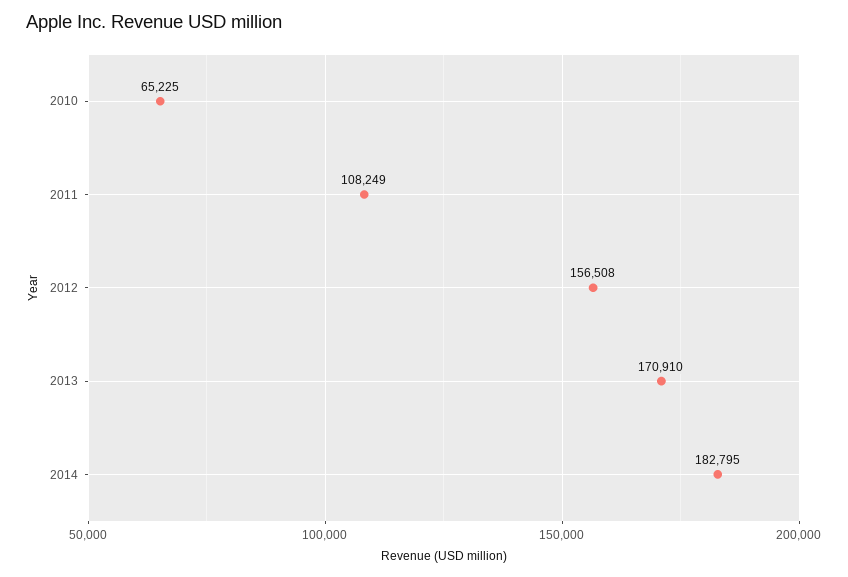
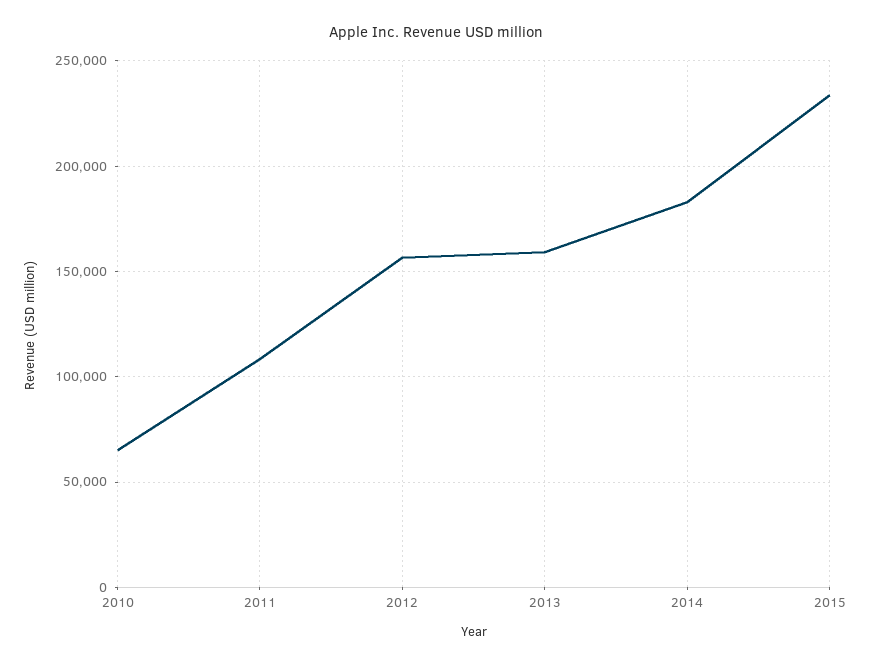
2013: 170910 -> 160000
2015: none -> 235000

